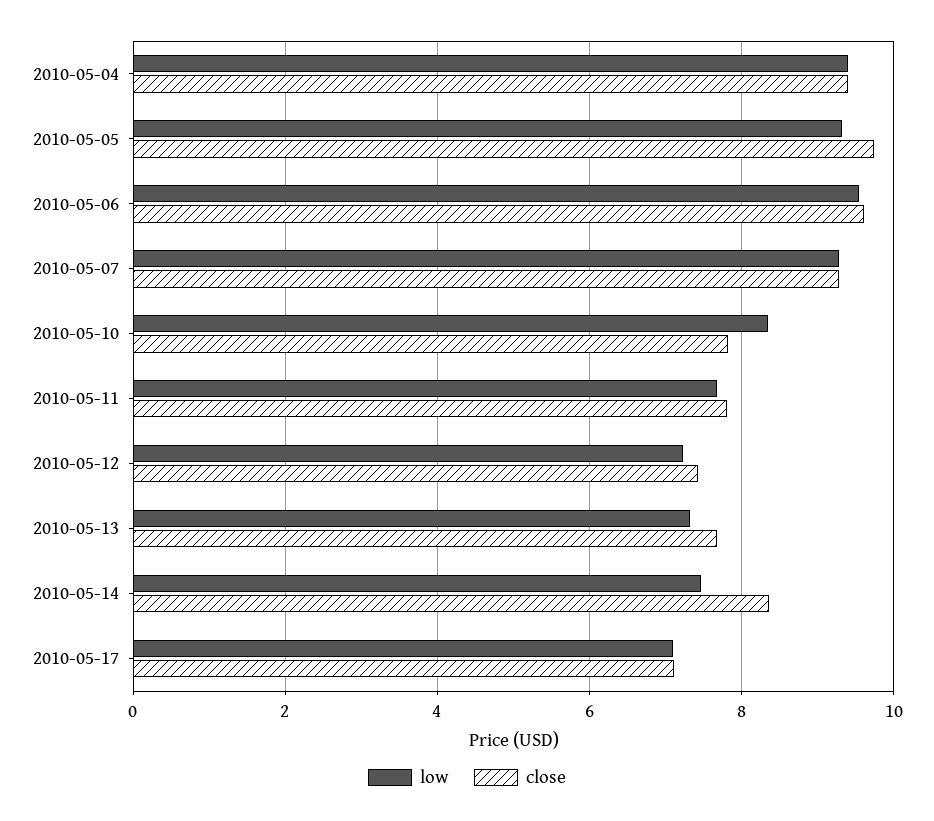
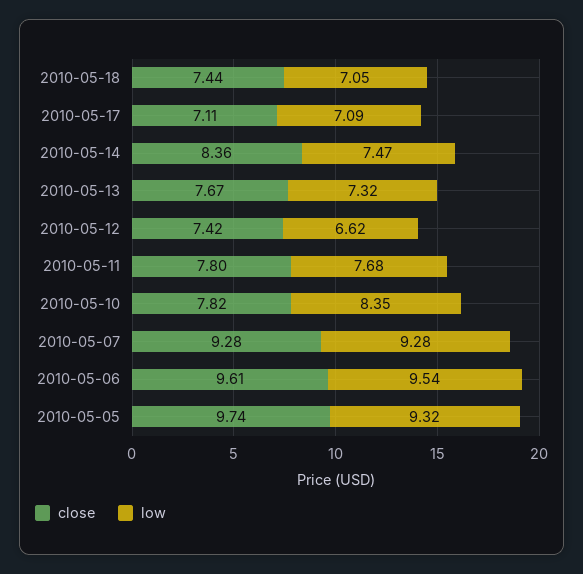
low, 2010-05-04: 9.4 -> none
close, 2010-05-04: 9.4 -> none
low, 2010-05-12: 7.2 -> 6.62
close, 2010-05-18: none -> 7.44
low, 2010-05-18: none -> 7.05

